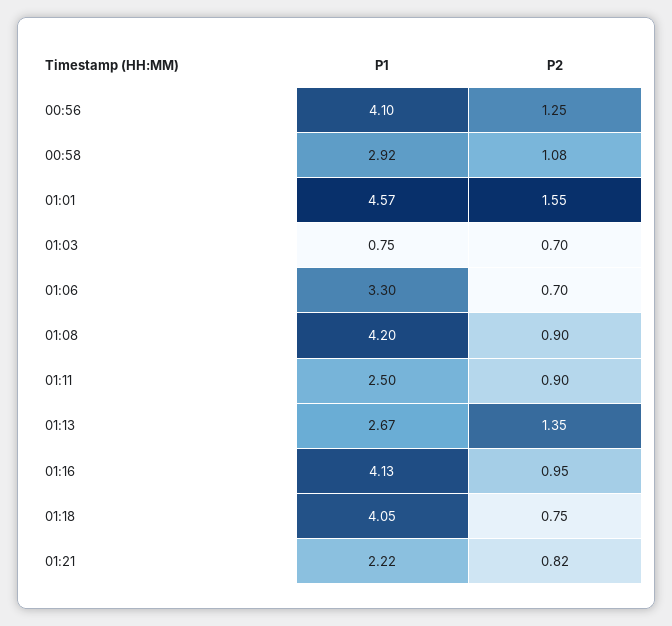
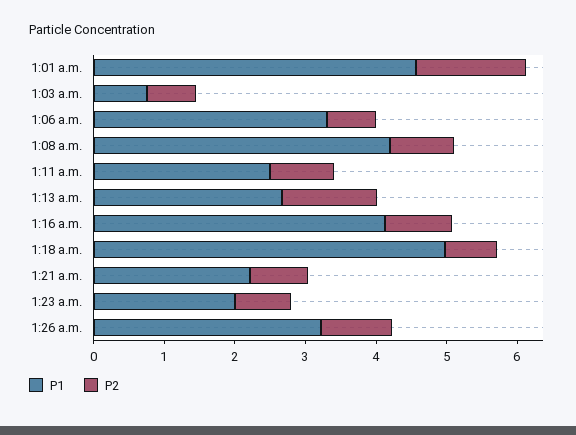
P1, 00:56: 4.1 -> none
P2, 00:56: 1.25 -> none
P1, 00:58: 2.92 -> none
P2, 00:58: 1.08 -> none
P1, 01:18: 4.05 -> 5
P1, 1:23 a.m.: none -> 2
P2, 1:23 a.m.: none -> 0.8
P1, 1:26 a.m.: none -> 3.2
P2, 1:26 a.m.: none -> 1

